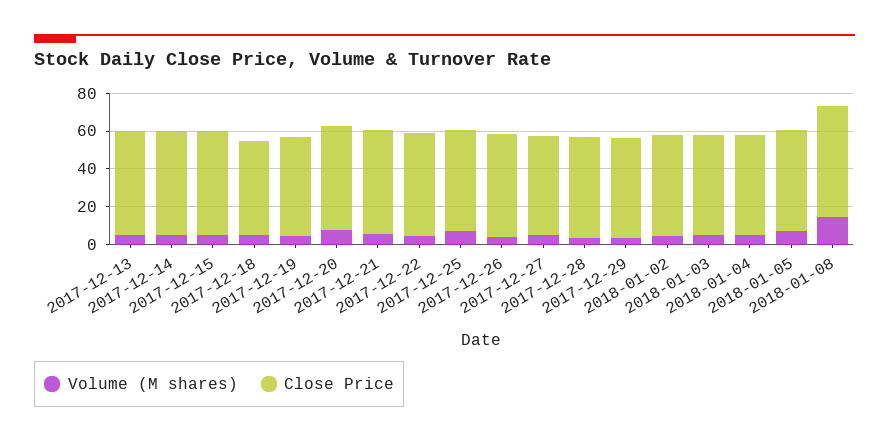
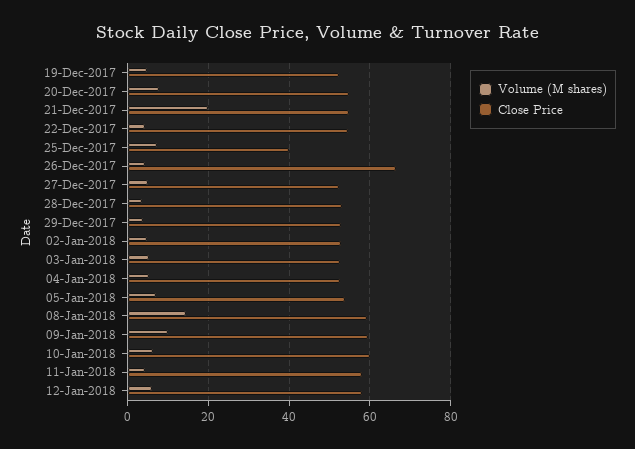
Volume (M shares), 2017-12-13: 5 -> none
Close Price, 2017-12-13: 55 -> none
Volume (M shares), 2017-12-14: 5 -> none
Close Price, 2017-12-14: 55 -> none
Volume (M shares), 2017-12-15: 5 -> none
Close Price, 2017-12-15: 55 -> none
Volume (M shares), 2017-12-18: 5 -> none
Close Price, 2017-12-18: 50 -> none
Volume (M shares), 2017-12-21: 5 -> 20
Close Price, 2017-12-25: 55 -> 40
Close Price, 2017-12-26: 55 -> 66
Volume (M shares), 09-Jan-2018: none -> 10
Close Price, 09-Jan-2018: none -> 60
Volume (M shares), 10-Jan-2018: none -> 6
Close Price, 10-Jan-2018: none -> 60
Volume (M shares), 11-Jan-2018: none -> 4
Close Price, 11-Jan-2018: none -> 58
Volume (M shares), 12-Jan-2018: none -> 6
Close Price, 12-Jan-2018: none -> 58

